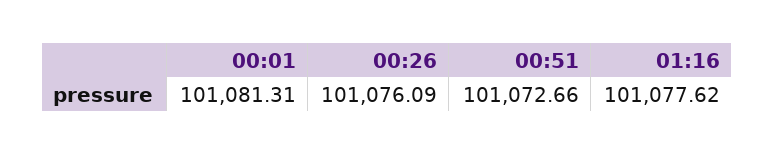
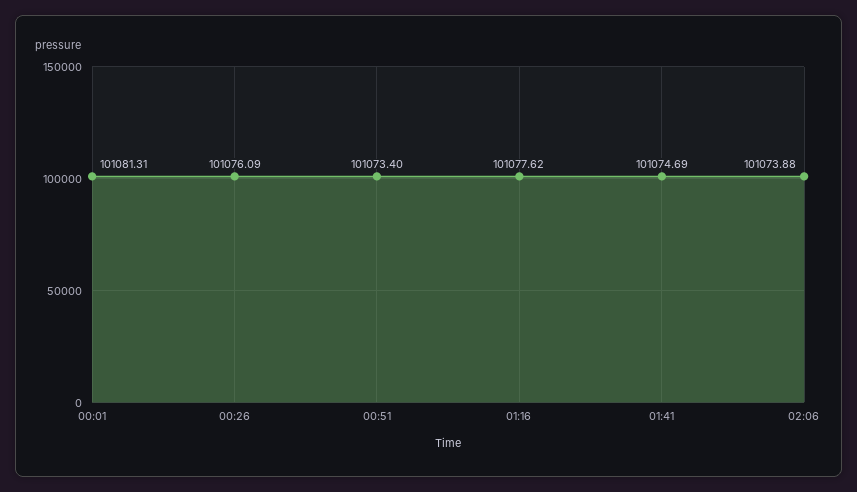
00:51: 101072.66 -> 101073.4
01:41: none -> 101074.69
02:06: none -> 101073.88

